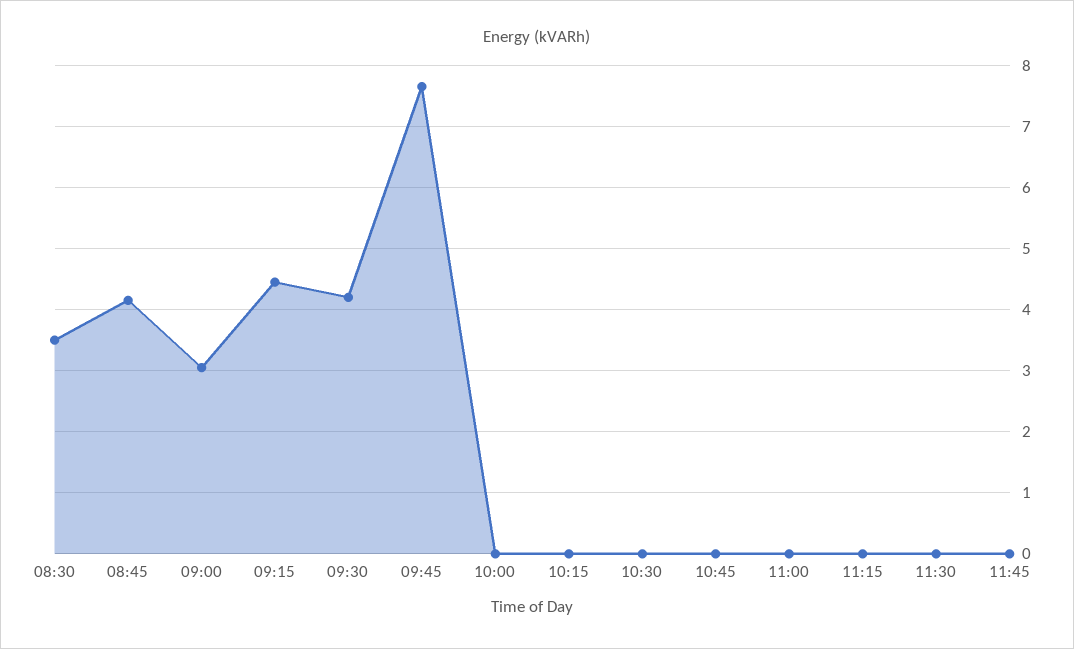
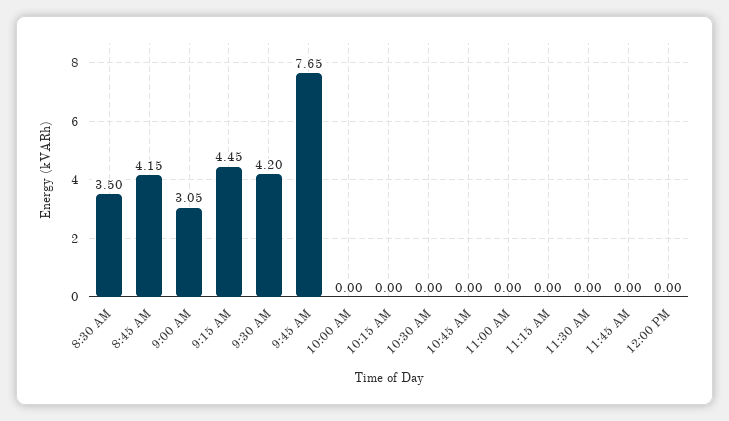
12:00 PM: none -> 0

